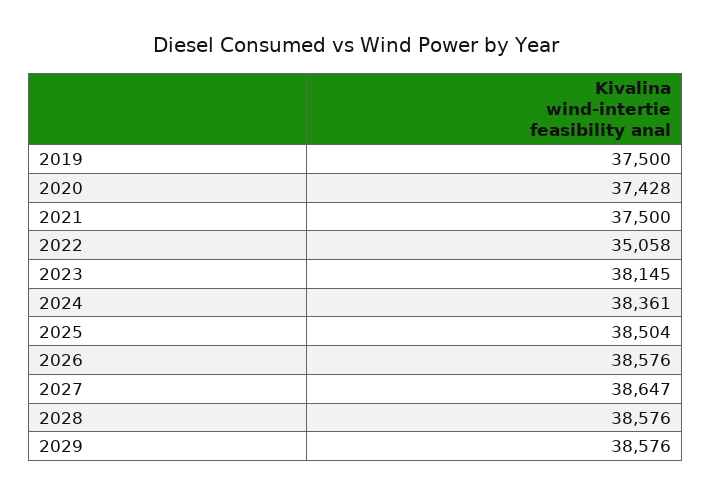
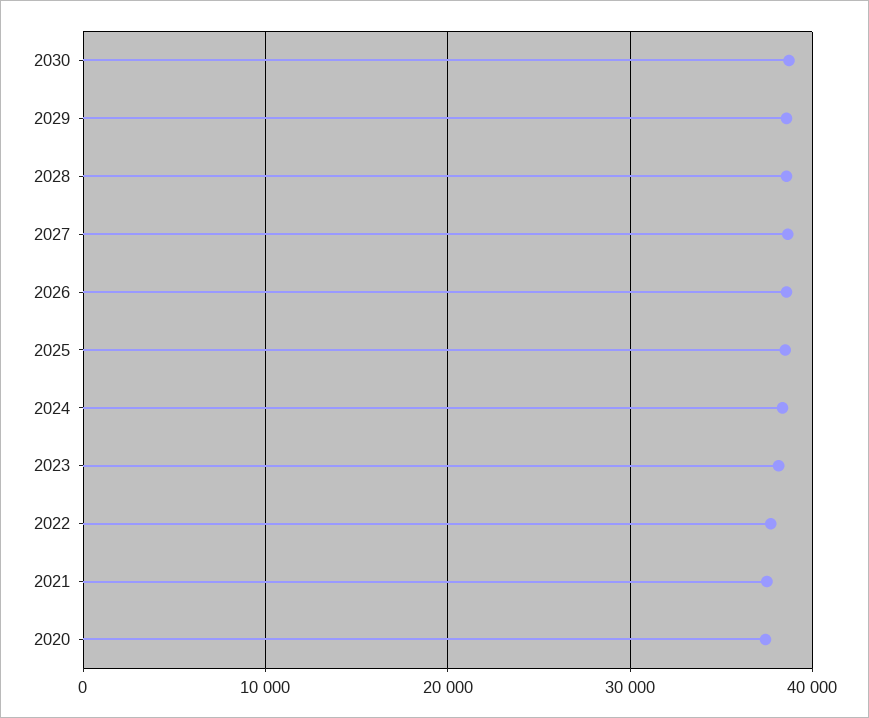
2019: 37500 -> none
2022: 35058 -> 38000
2030: none -> 39000

